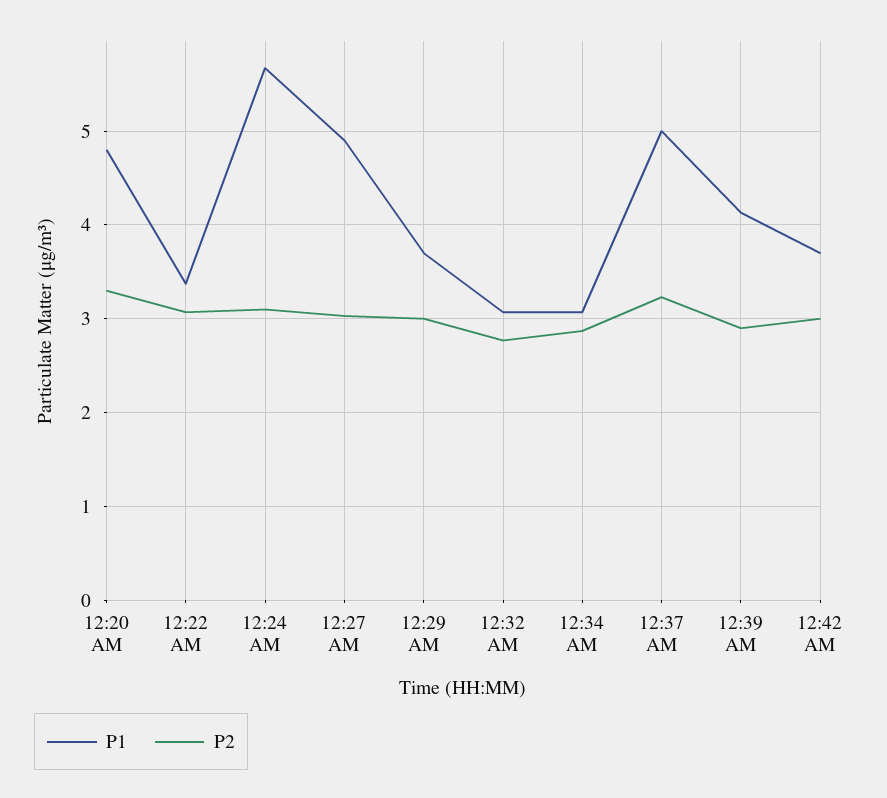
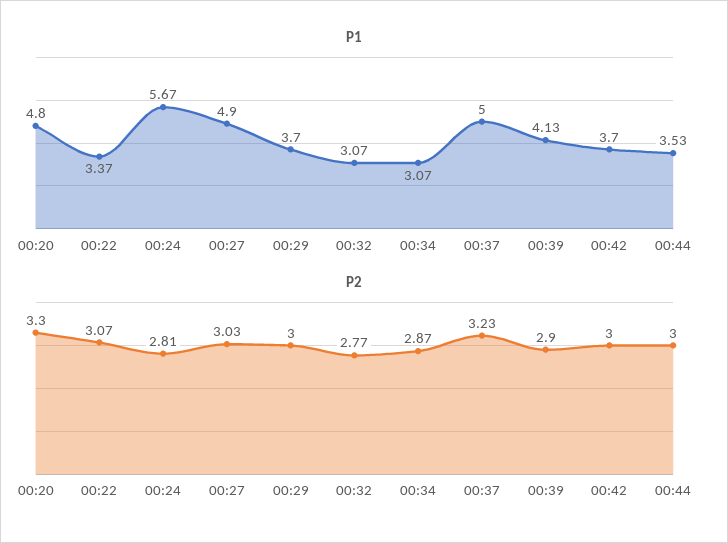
P2, 12:24 AM: 3.1 -> 2.81
P1, 00:44: none -> 3.53
P2, 00:44: none -> 3

